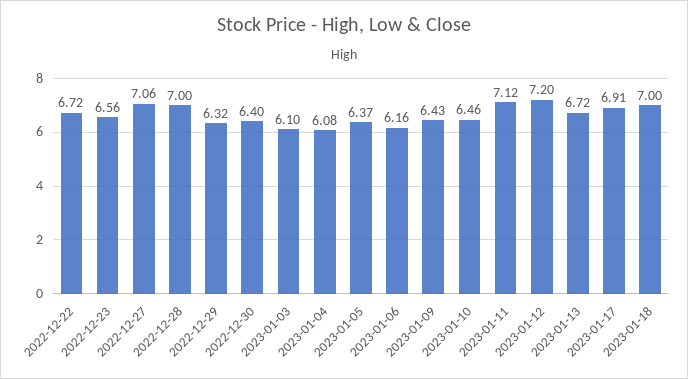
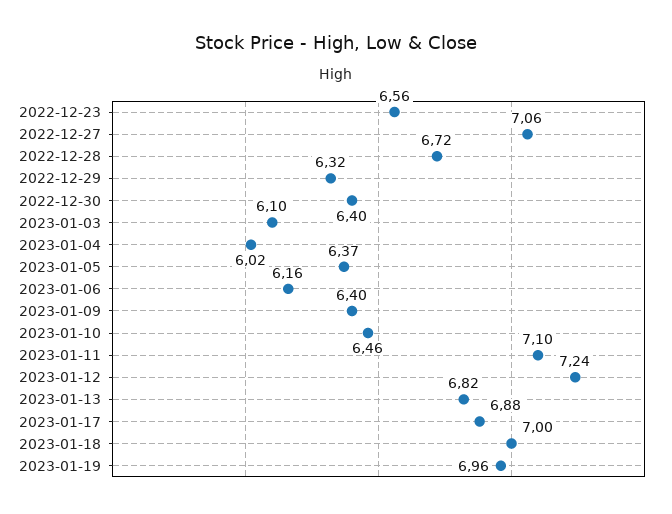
2022-12-22: 6.72 -> none
2022-12-28: 7 -> 6.72
2023-01-04: 6.08 -> 6.02
2023-01-09: 6.43 -> 6.4
2023-01-11: 7.12 -> 7.1
2023-01-12: 7.2 -> 7.24
2023-01-13: 6.72 -> 6.82
2023-01-17: 6.91 -> 6.88
2023-01-19: none -> 6.96

